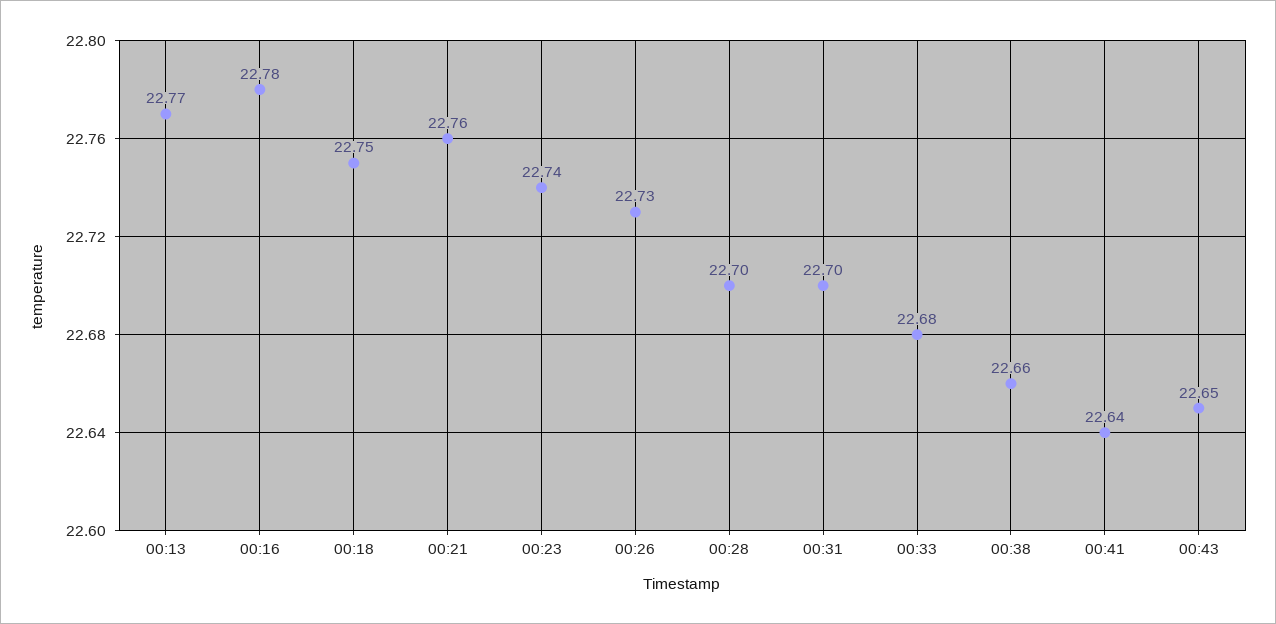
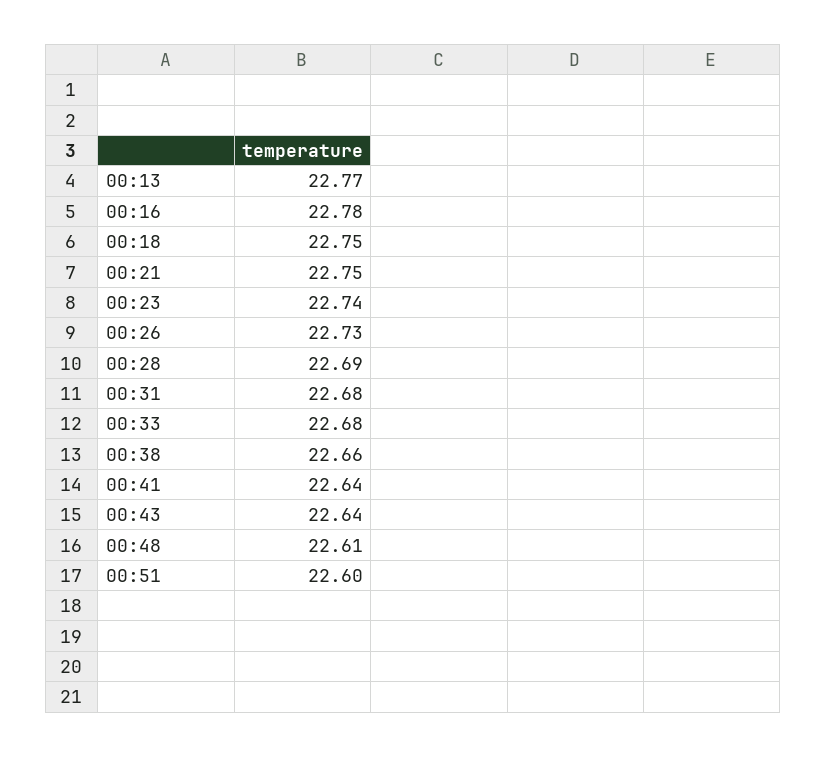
00:21: 22.76 -> 22.75
00:28: 22.7 -> 22.69
00:31: 22.7 -> 22.68
00:43: 22.65 -> 22.64
00:48: none -> 22.61
00:51: none -> 22.6

